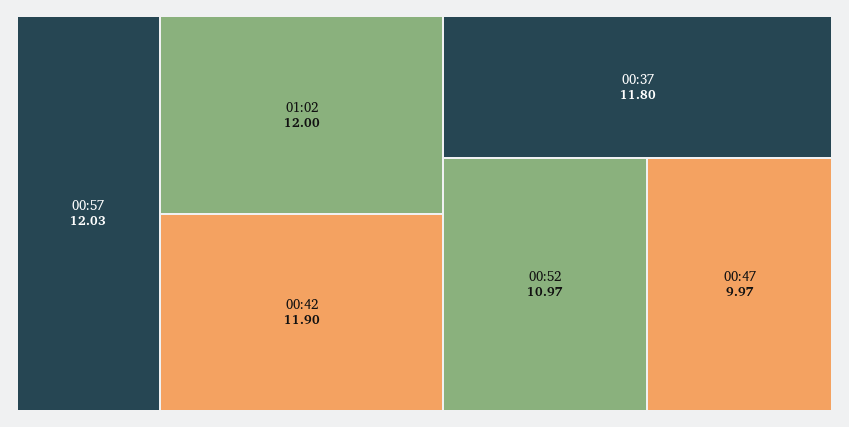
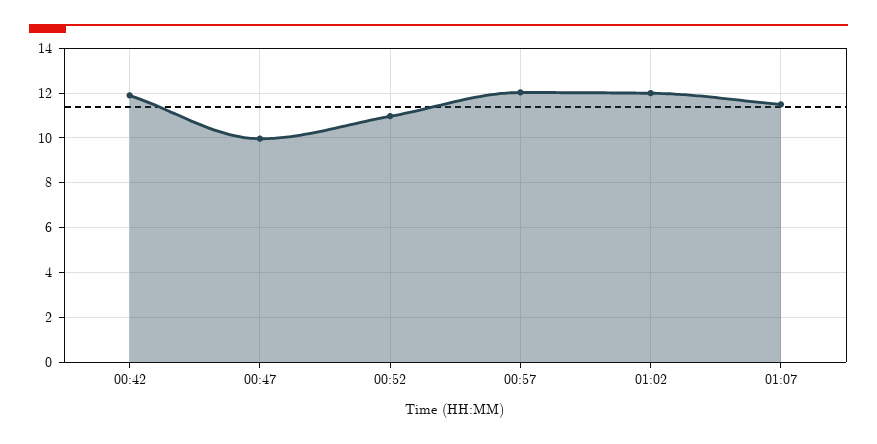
00:37: 11.8 -> none
01:07: none -> 11.5

